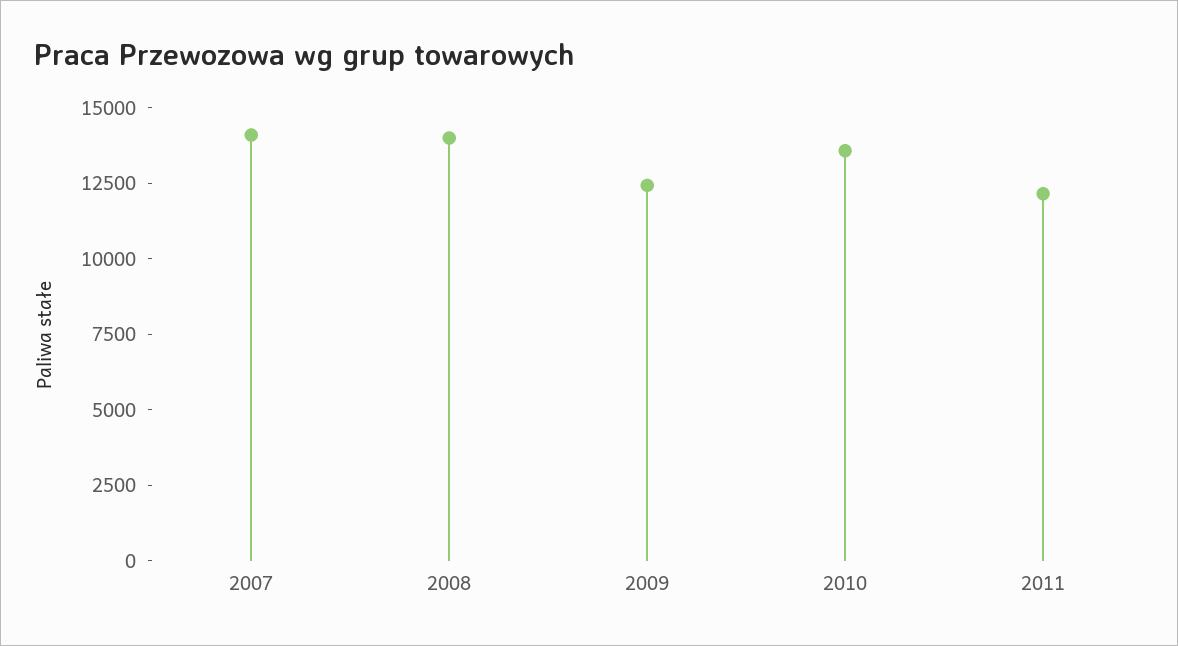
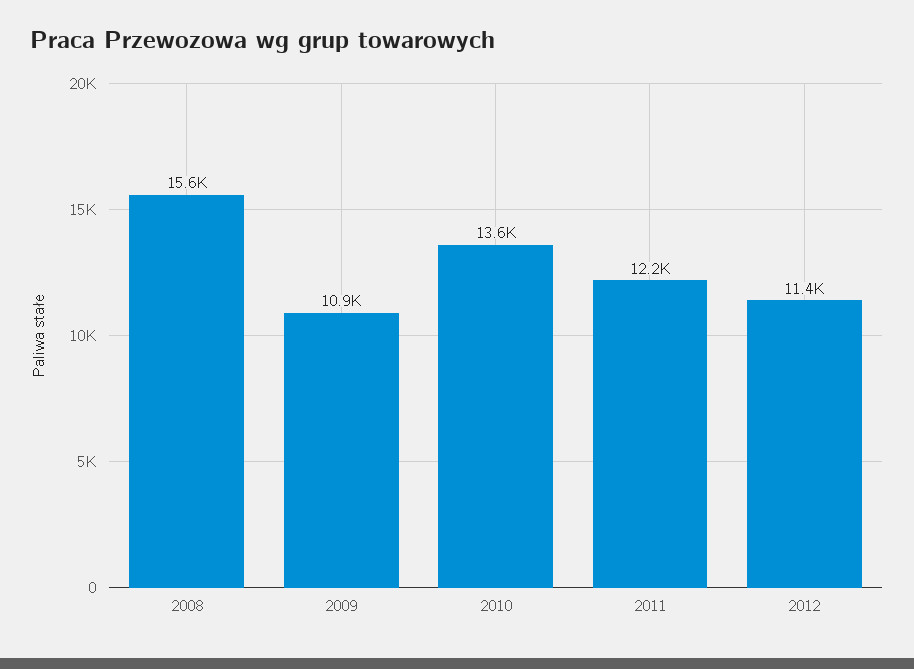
2007: 14000 -> none
2008: 14000 -> 15600
2009: 12500 -> 10900
2012: none -> 11400

